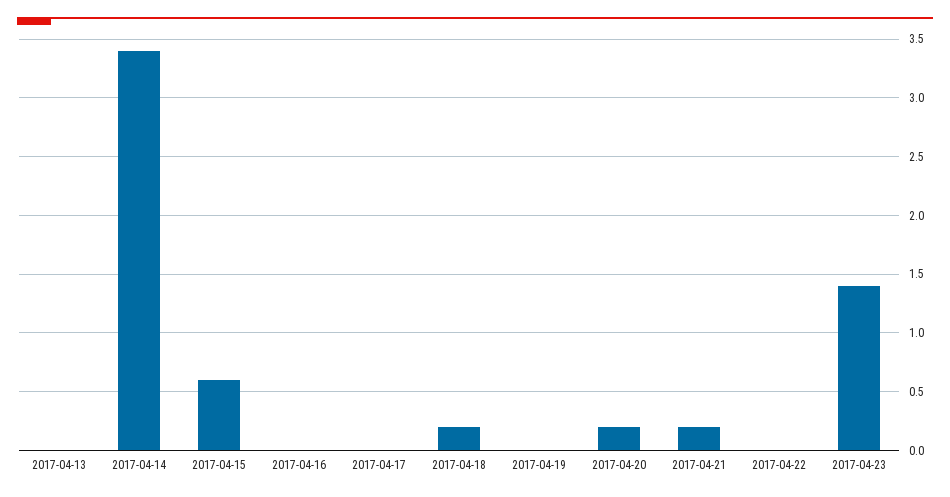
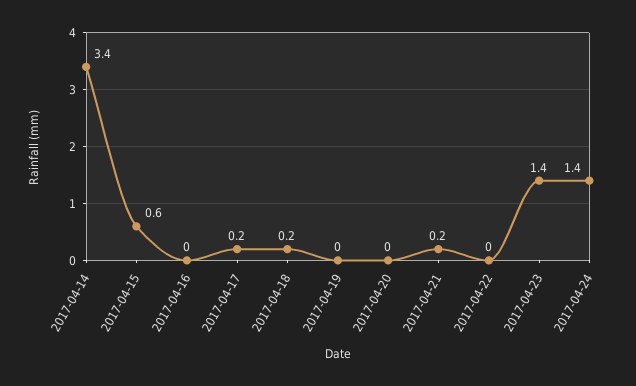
2017-04-13: 0 -> none
2017-04-17: 0 -> 0.2
2017-04-20: 0.2 -> 0
2017-04-24: none -> 1.4

